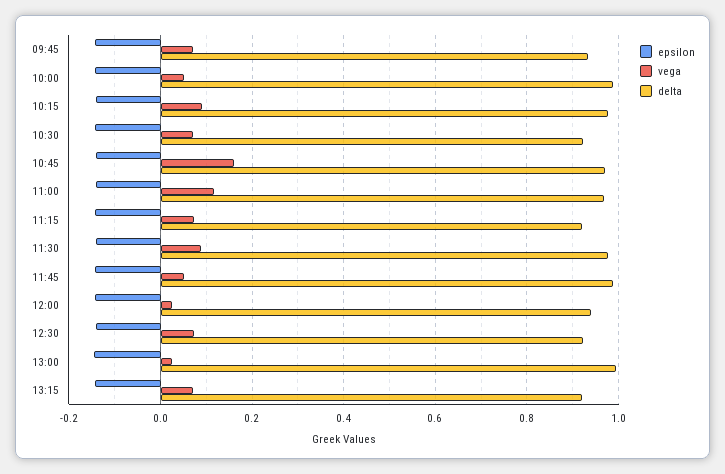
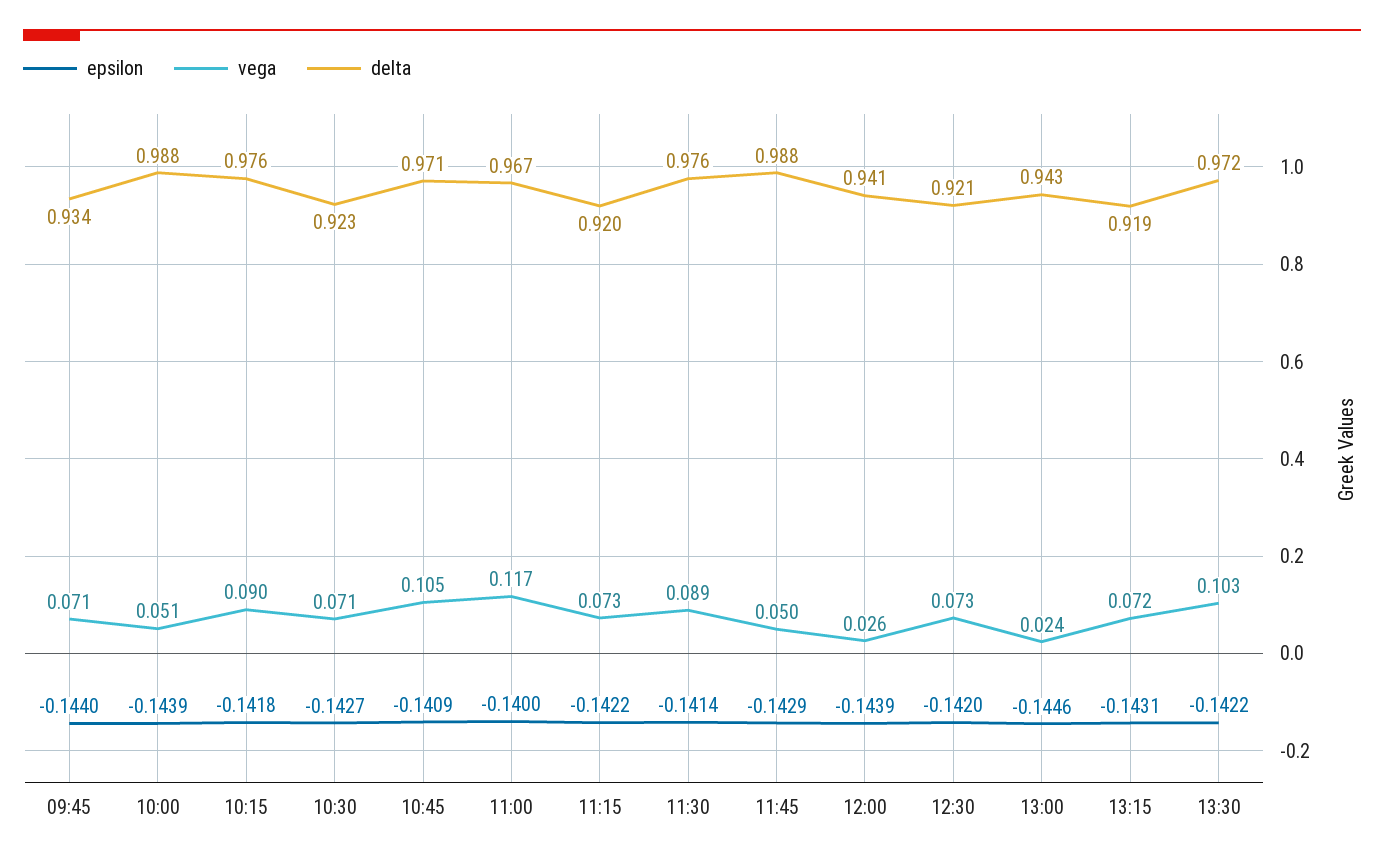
vega, 10:45: 0.16 -> 0.105
delta, 13:00: 1 -> 0.943
epsilon, 13:30: none -> -0.1422
vega, 13:30: none -> 0.103
delta, 13:30: none -> 0.972

